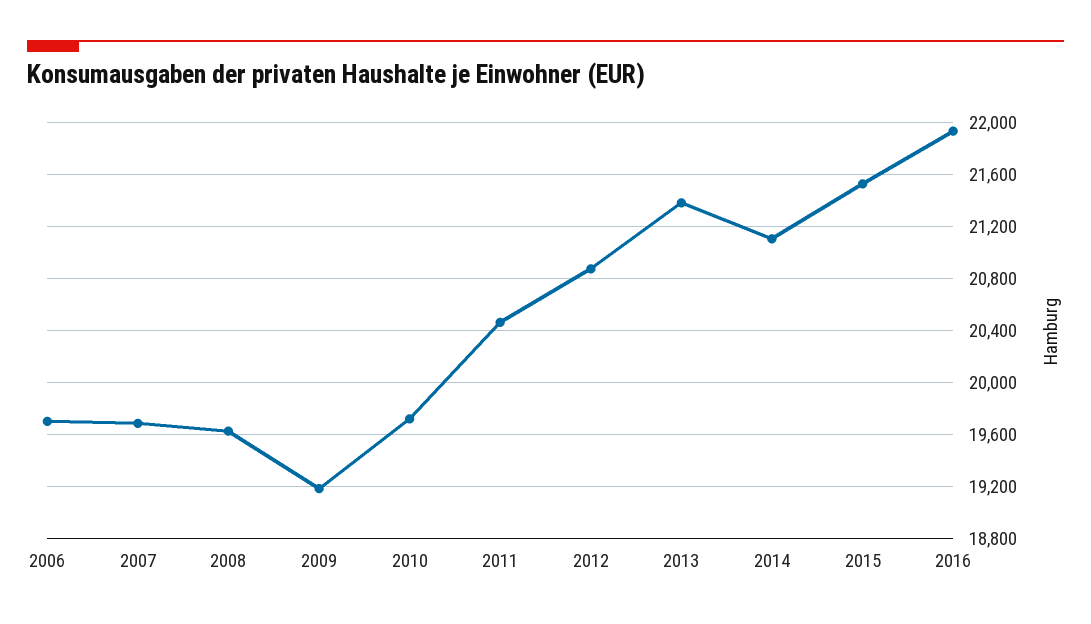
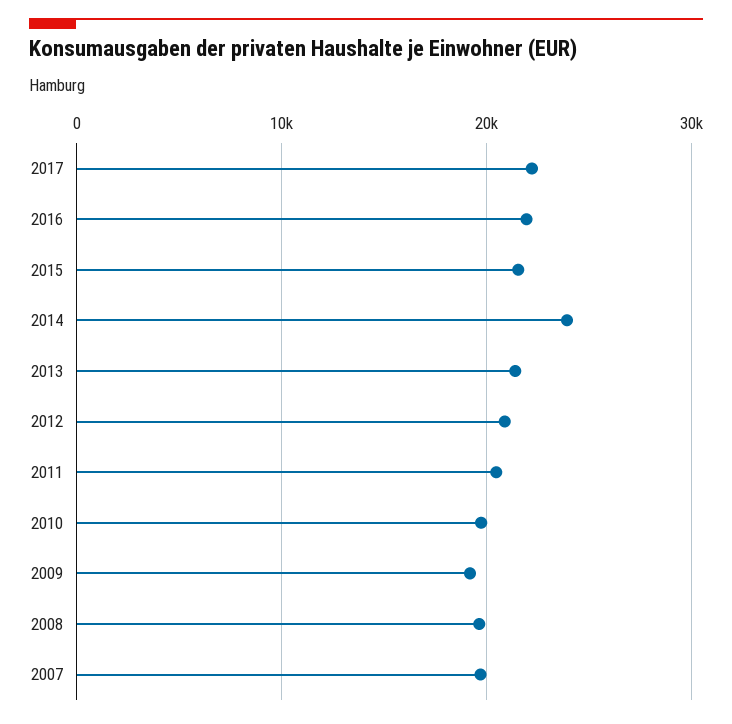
2006: 19700 -> none
2014: 21100 -> 24000
2017: none -> 22000

